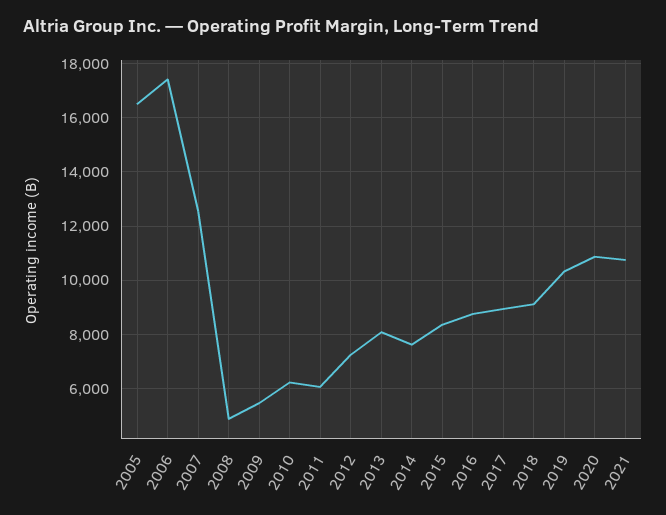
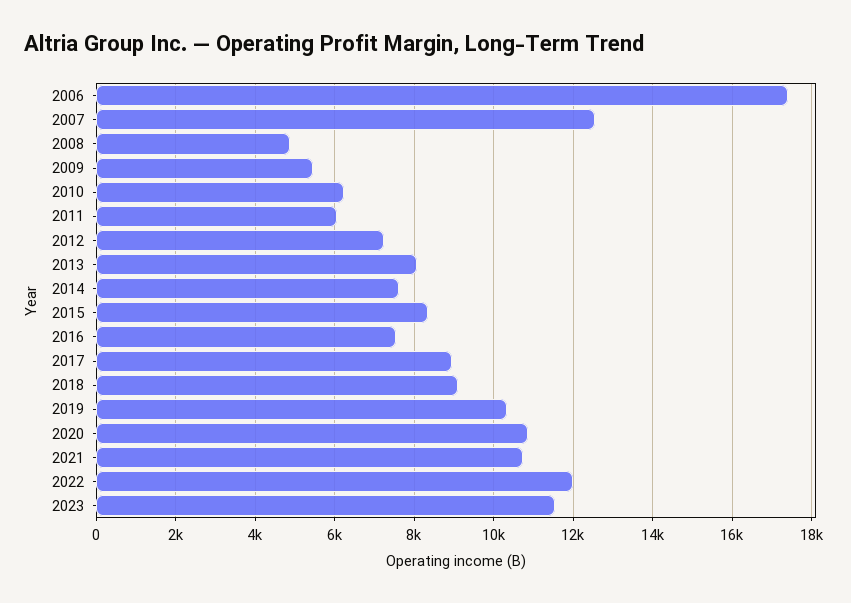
2005: 16500 -> none
2016: 8750 -> 7600
2022: none -> 12000
2023: none -> 11600

